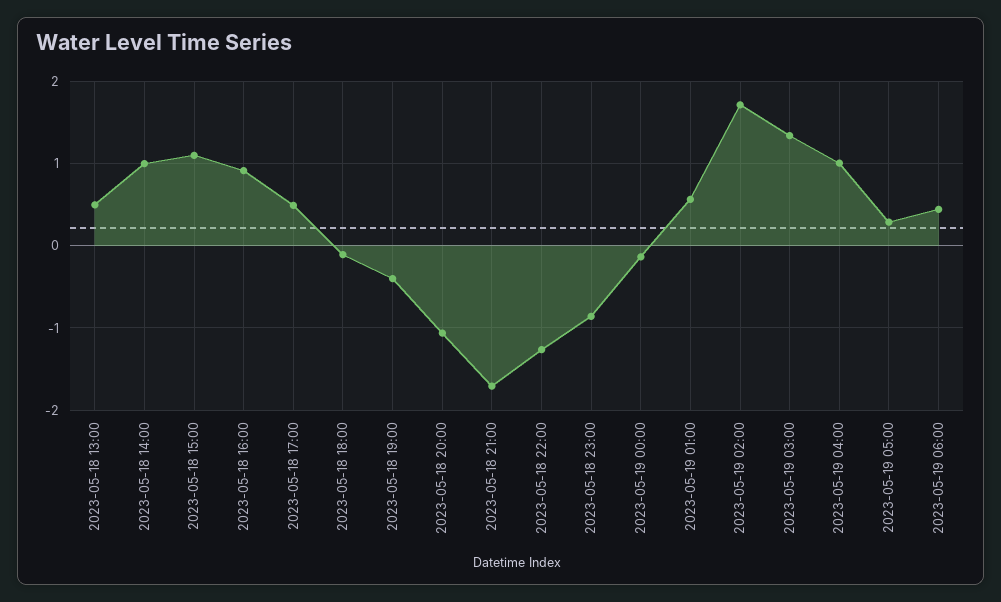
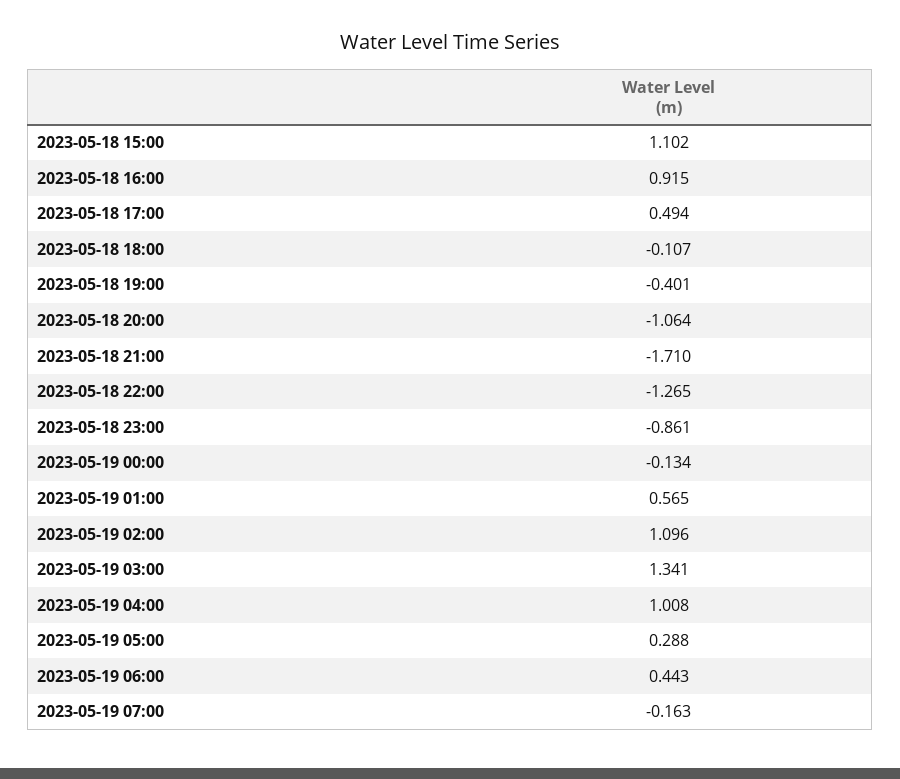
2023-05-18 13:00: 0.5 -> none
2023-05-18 14:00: 1 -> none
2023-05-19 02:00: 1.7 -> 1.096
2023-05-19 07:00: none -> -0.163

